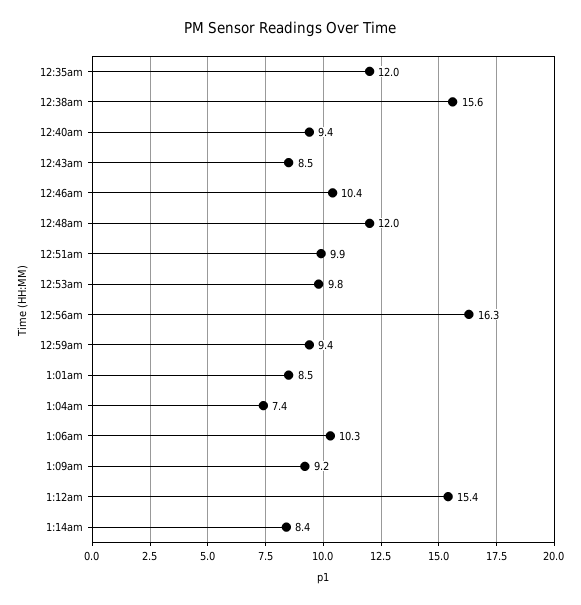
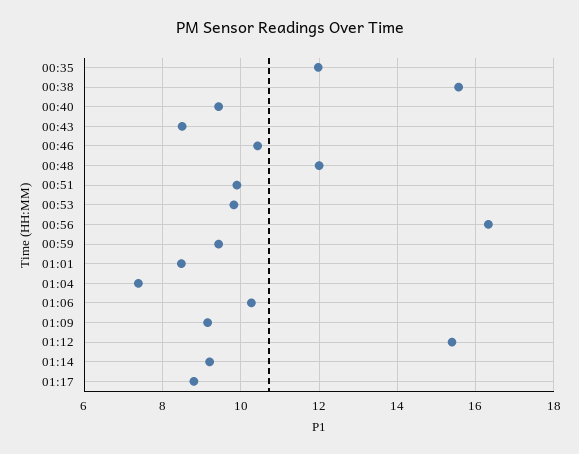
1:14am: 8.4 -> 9.2
01:17: none -> 8.8

